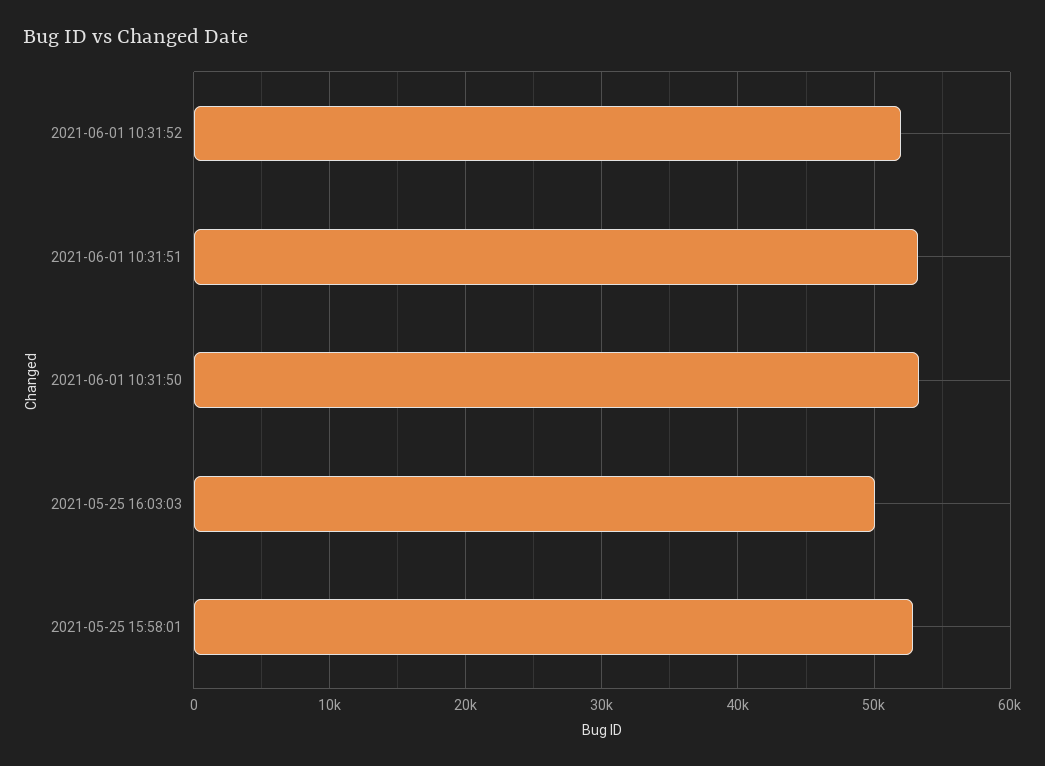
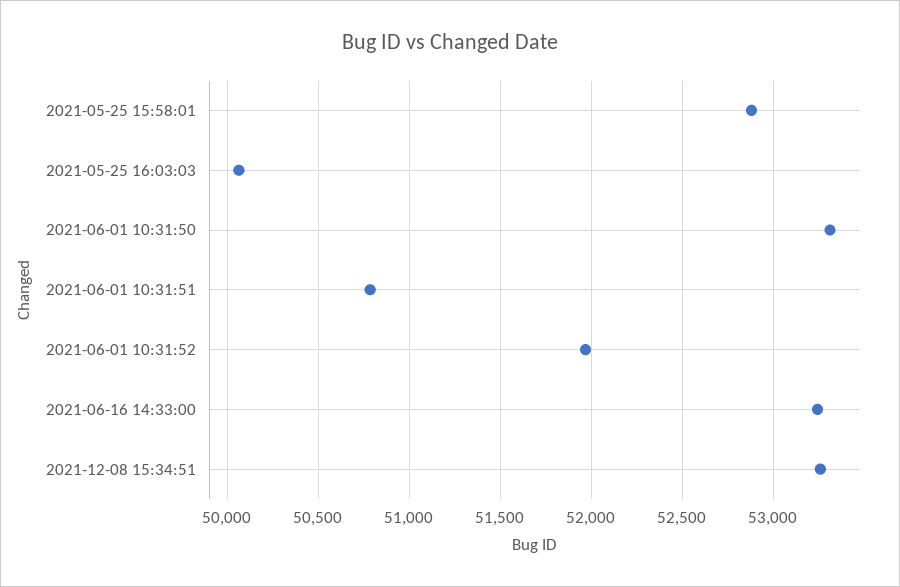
2021-06-01 10:31:51: 53000 -> 50800
2021-06-16 14:33:00: none -> 53250
2021-12-08 15:34:51: none -> 53250

